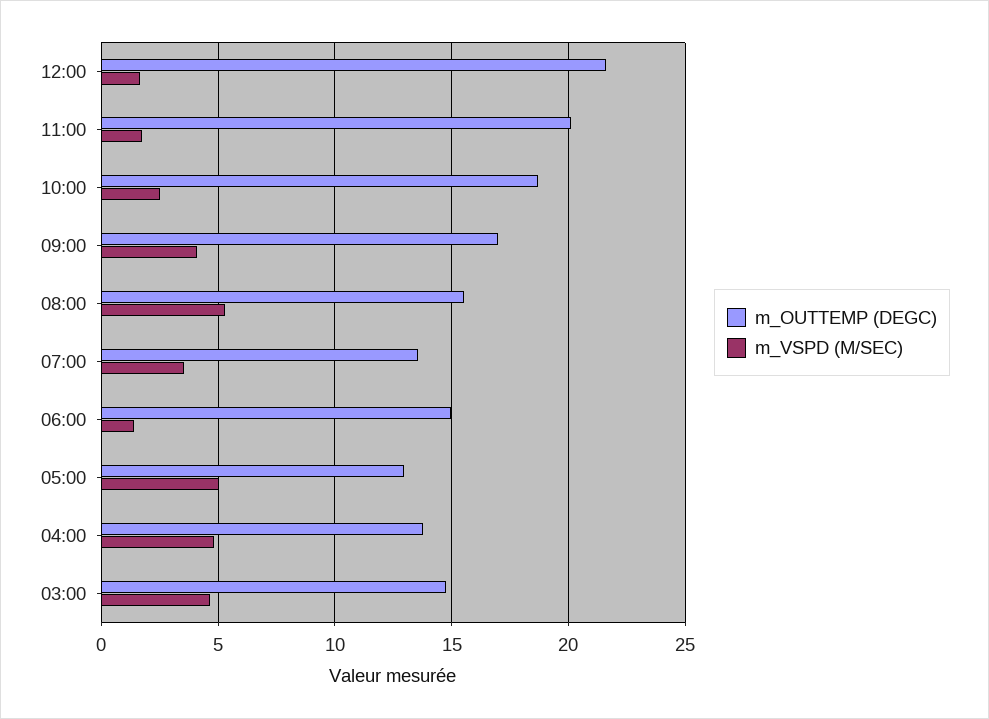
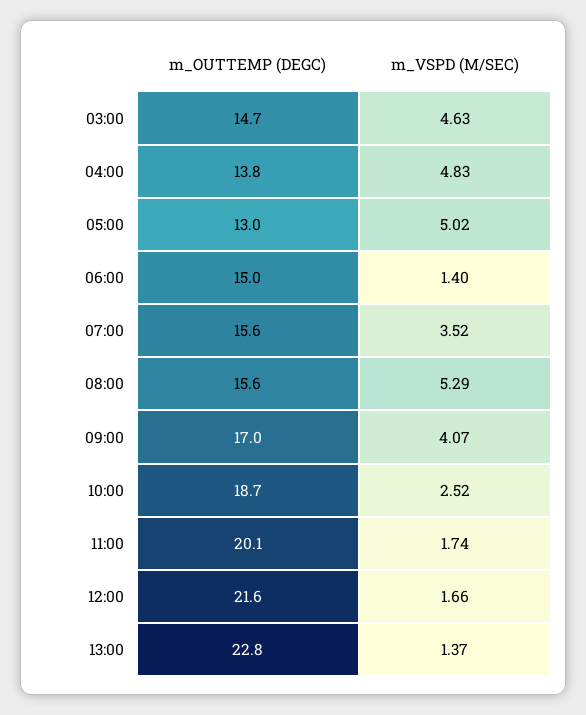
m_OUTTEMP (DEGC), 07:00: 13.5 -> 15.6
m_OUTTEMP (DEGC), 13:00: none -> 22.8
m_VSPD (M/SEC), 13:00: none -> 1.37

